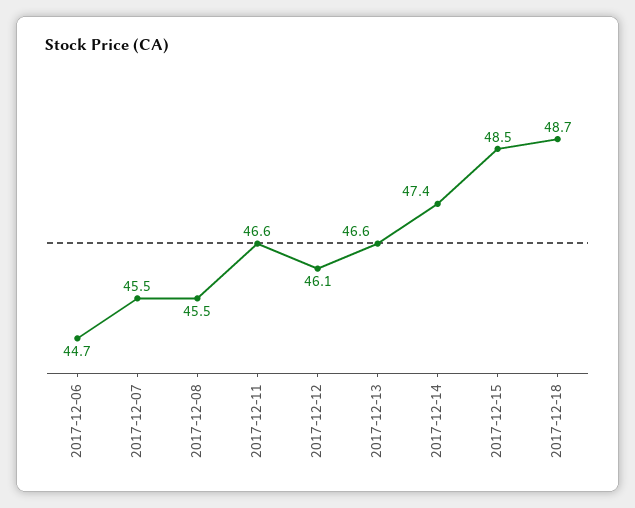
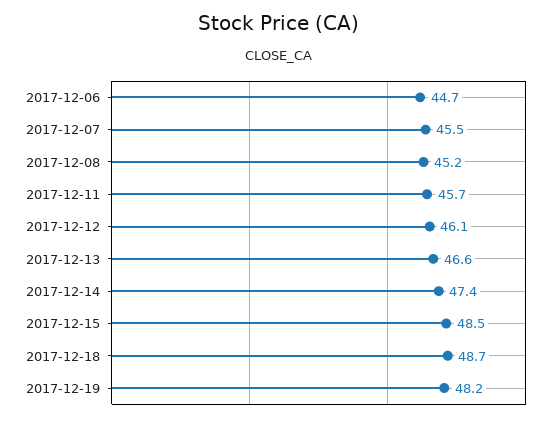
2017-12-08: 45.5 -> 45.2
2017-12-11: 46.6 -> 45.7
2017-12-19: none -> 48.2

